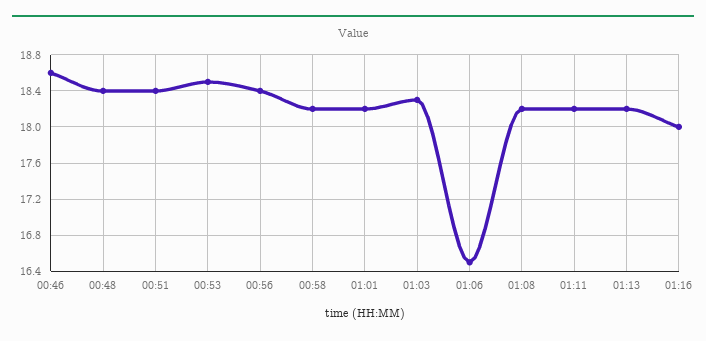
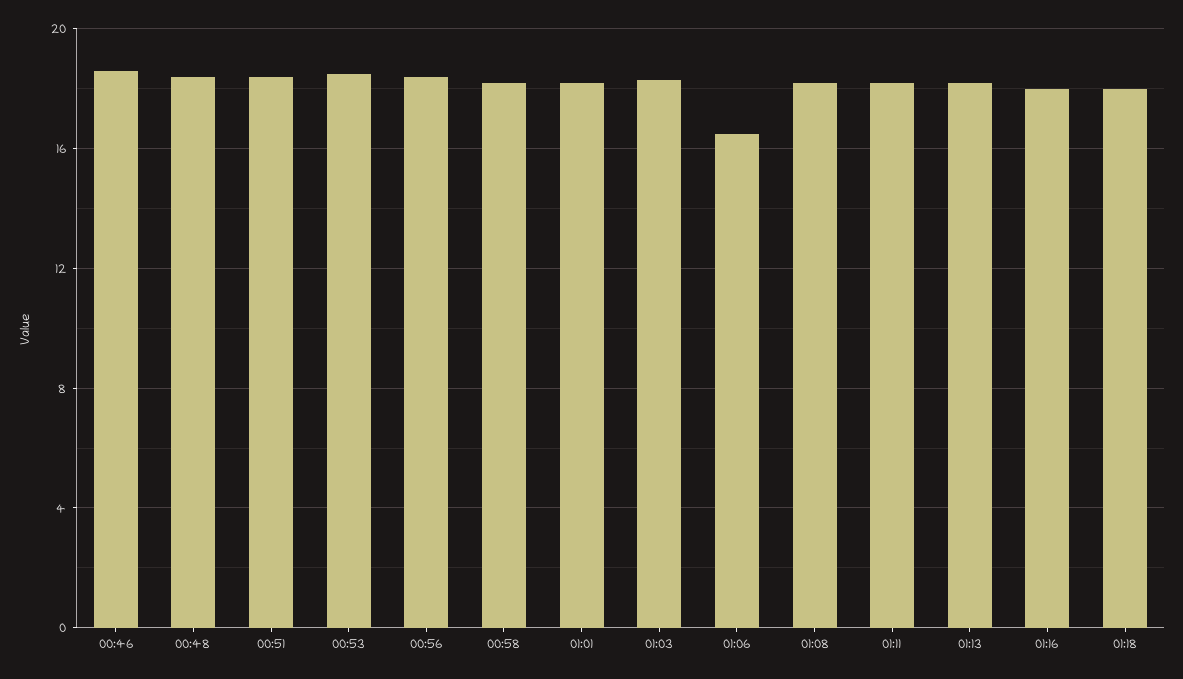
01:18: none -> 18

